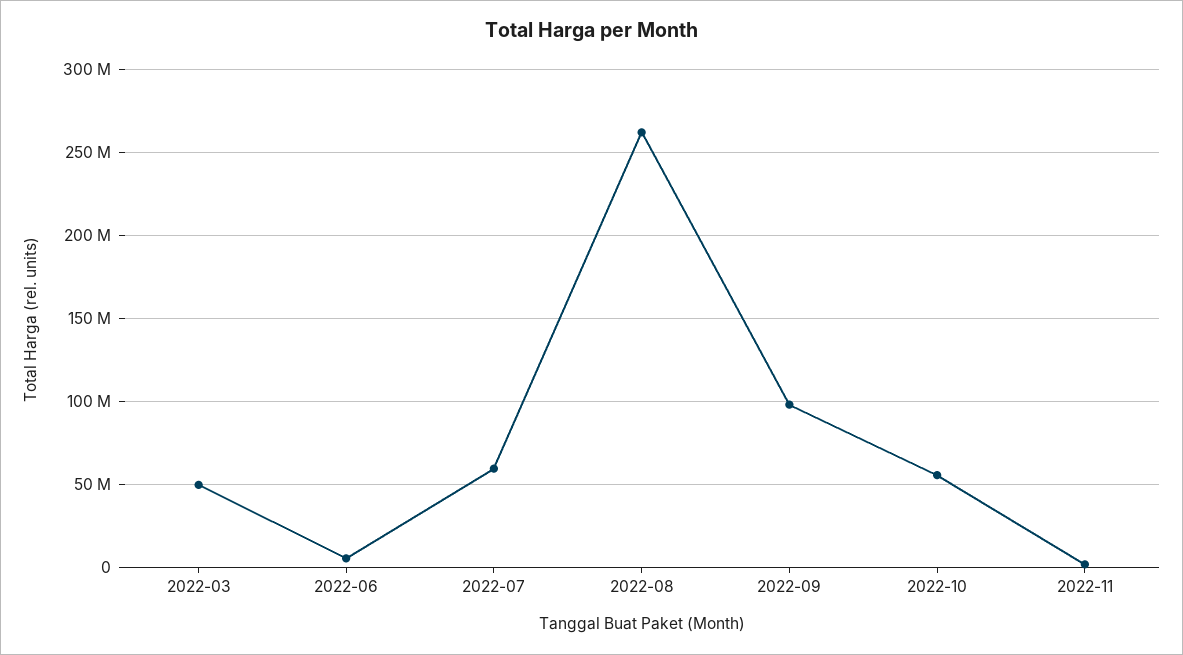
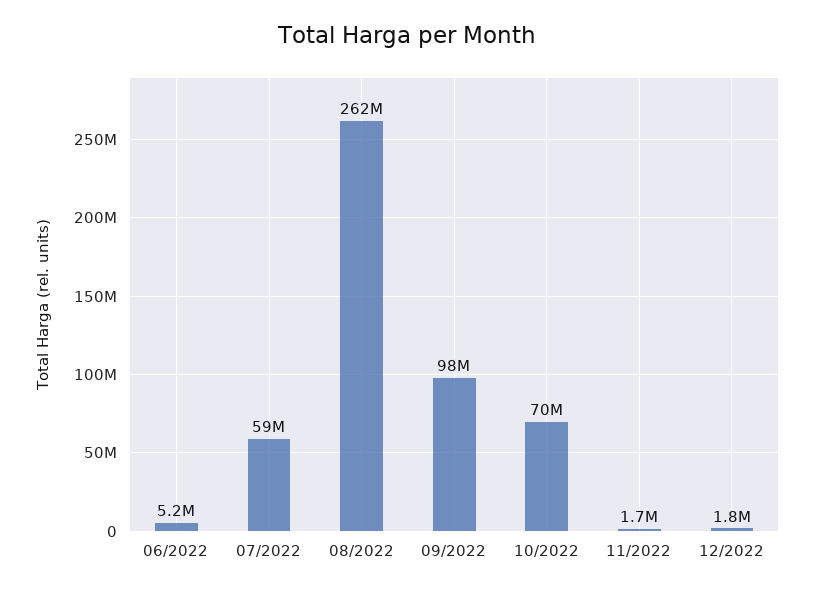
2022-03: 50000000 -> none
2022-10: 55000000 -> 70000000
12/2022: none -> 1800000

